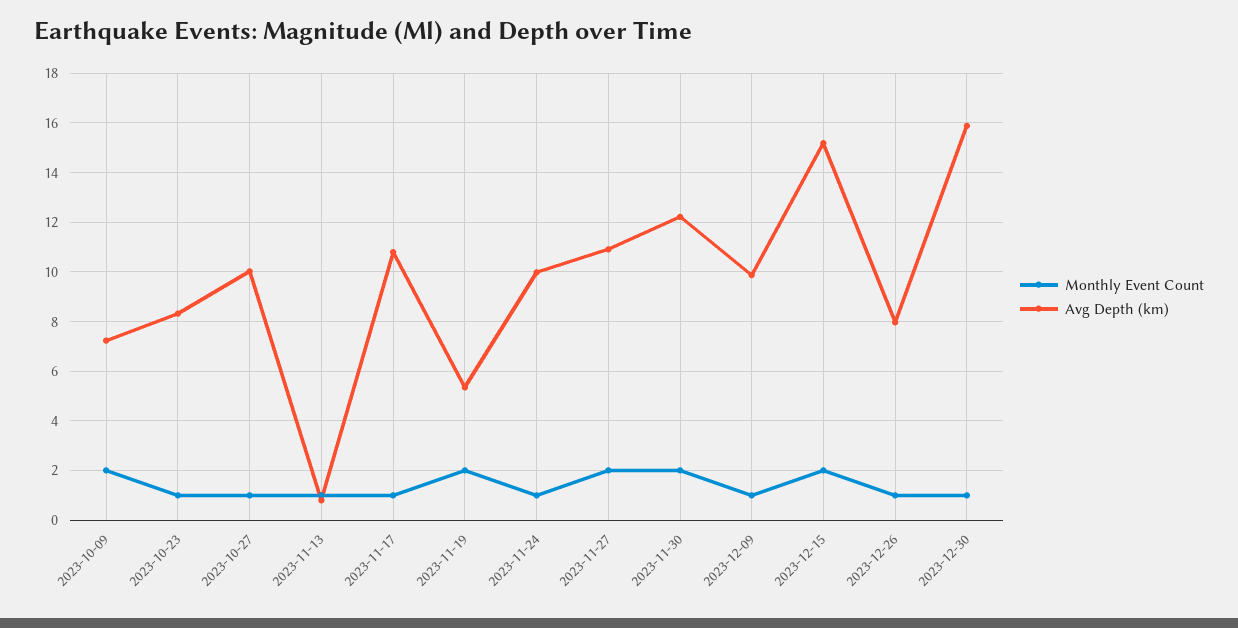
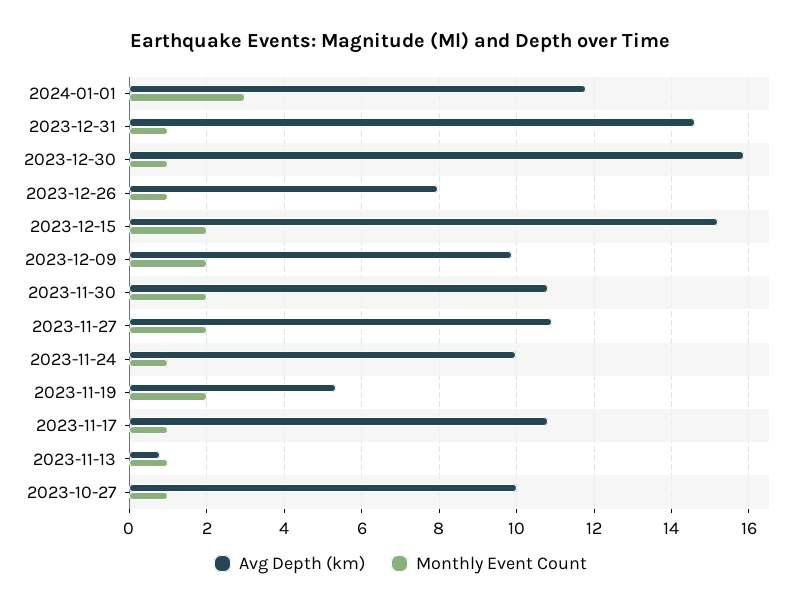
Monthly Event Count, 2023-10-09: 2 -> none
Avg Depth (km), 2023-10-09: 7.25 -> none
Monthly Event Count, 2023-10-23: 1 -> none
Avg Depth (km), 2023-10-23: 8.25 -> none
Avg Depth (km), 2023-11-30: 12.25 -> 10.8
Monthly Event Count, 2023-12-09: 1 -> 2
Avg Depth (km), 2024-01-01: none -> 11.8
Monthly Event Count, 2024-01-01: none -> 3
Avg Depth (km), 2023-12-31: none -> 14.6
Monthly Event Count, 2023-12-31: none -> 1

